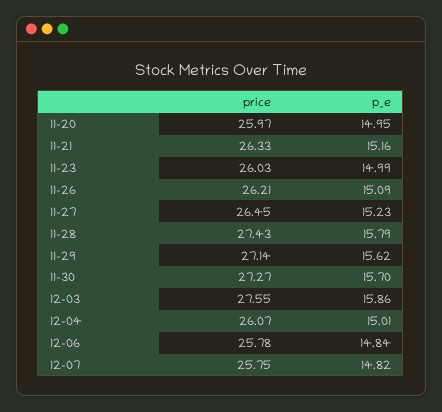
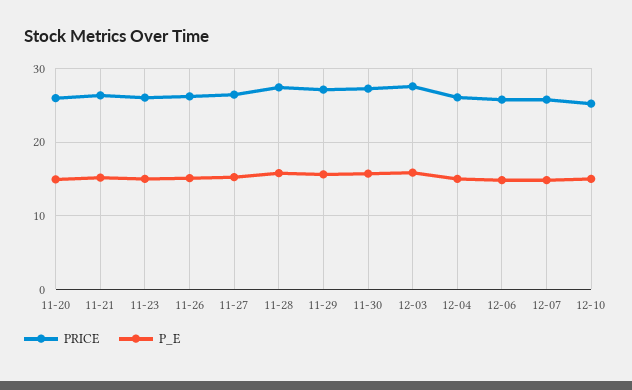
price, 12-10: none -> 25
p_e, 12-10: none -> 15

